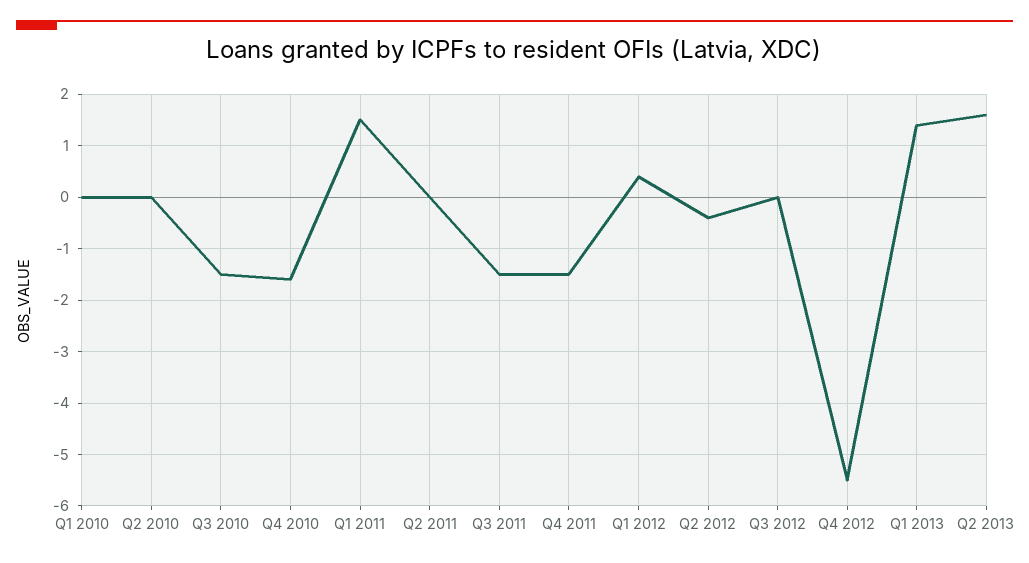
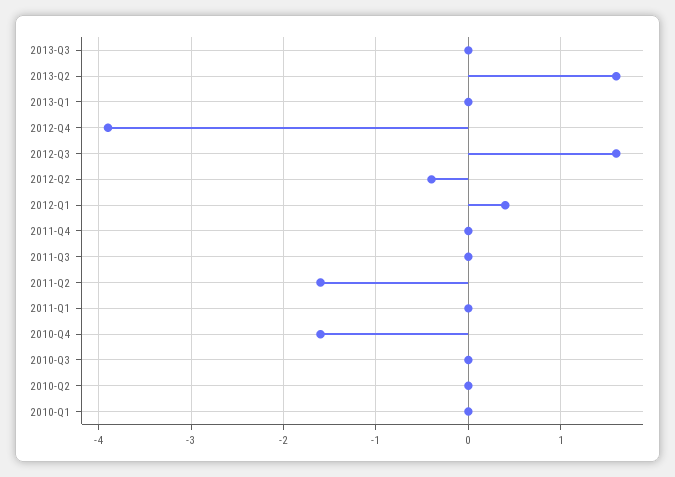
Q3 2010: -1.5 -> 0
Q1 2011: 1.5 -> 0
Q2 2011: 0 -> -1.6
Q3 2011: -1.5 -> 0
Q4 2011: -1.5 -> 0
Q3 2012: 0 -> 1.6
Q4 2012: -5.5 -> -3.9
Q1 2013: 1.5 -> 0
2013-Q3: none -> 0

